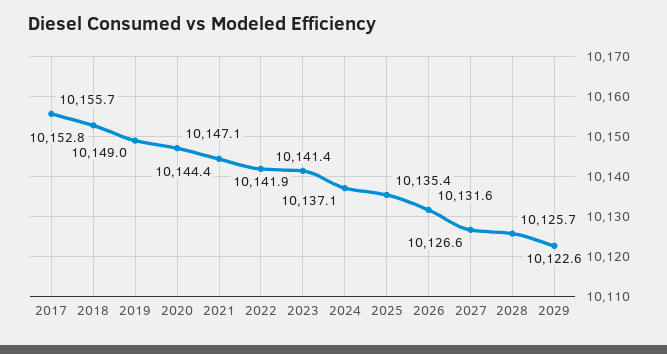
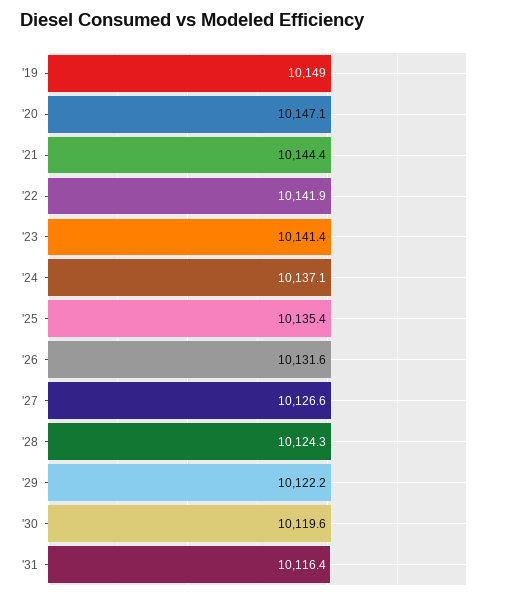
2017: 10155.7 -> none
2018: 10152.8 -> none
2028: 10125.7 -> 10124.3
2029: 10122.6 -> 10122.2
'30: none -> 10119.6
'31: none -> 10116.4

